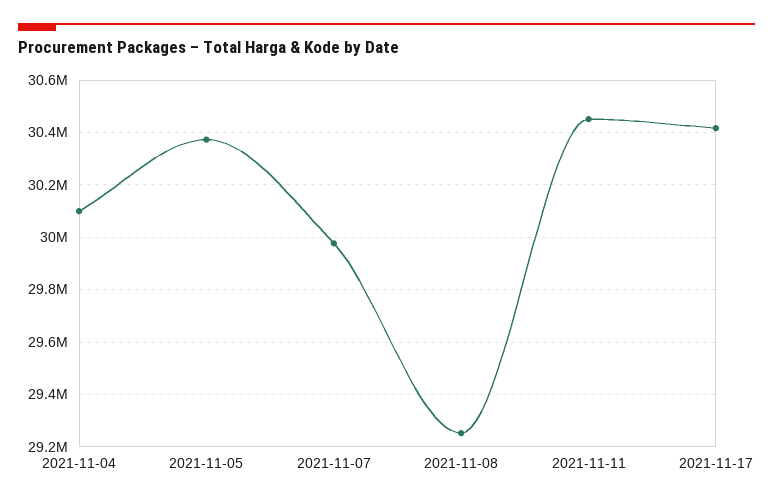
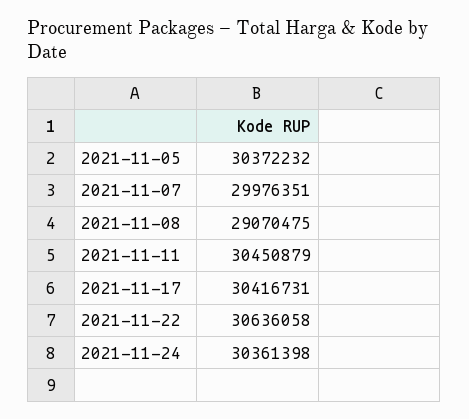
2021-11-04: 30100000 -> none
2021-11-08: 29250000 -> 29070475
2021-11-22: none -> 30636058
2021-11-24: none -> 30361398

